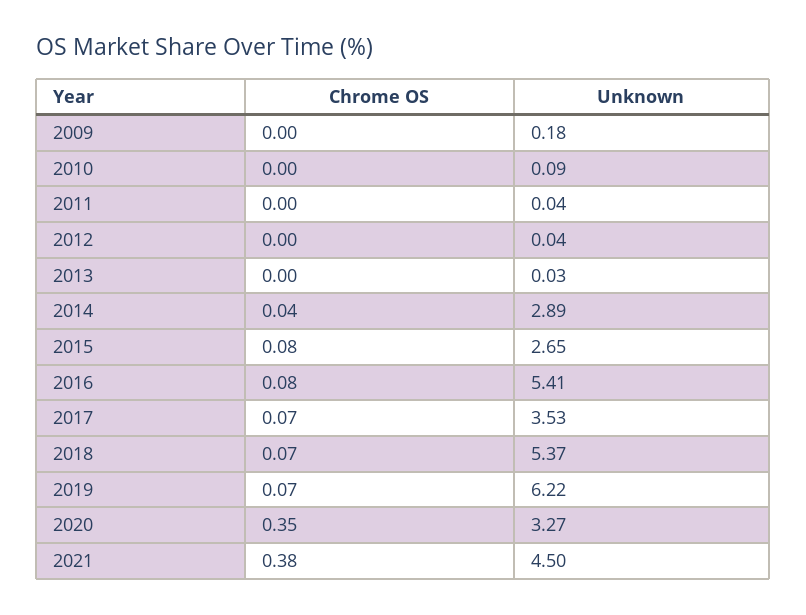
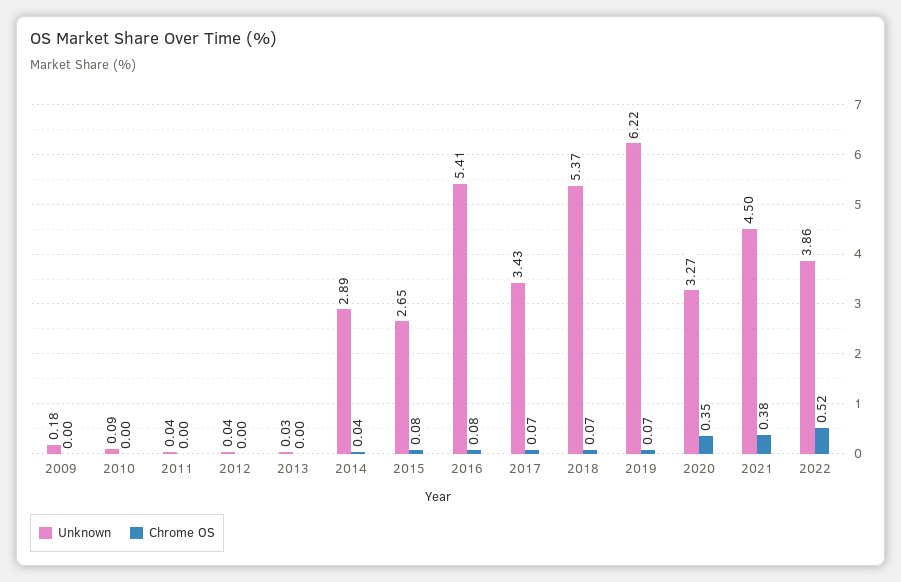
Unknown, 2017: 3.53 -> 3.43
Unknown, 2022: none -> 3.86
Chrome OS, 2022: none -> 0.52

